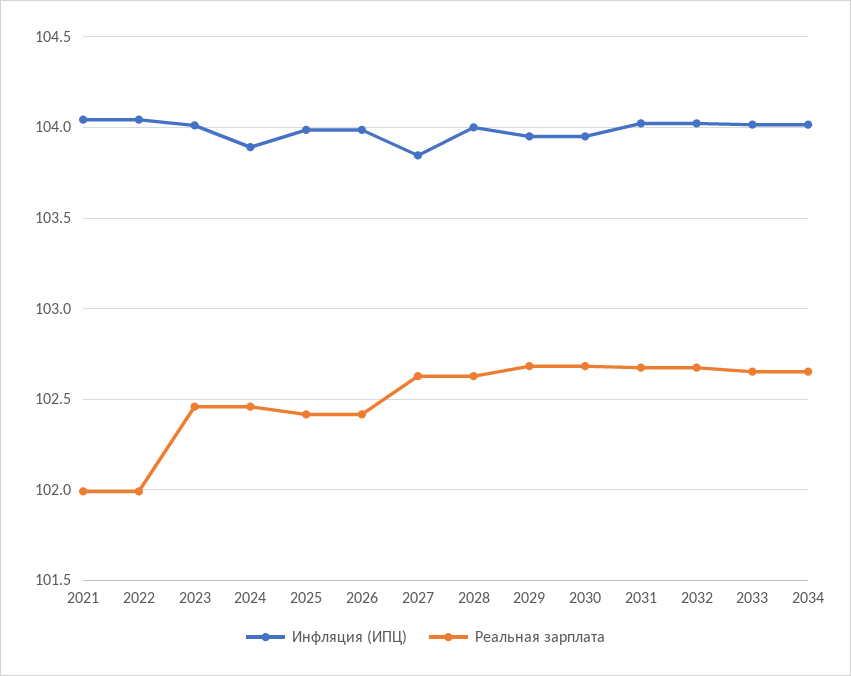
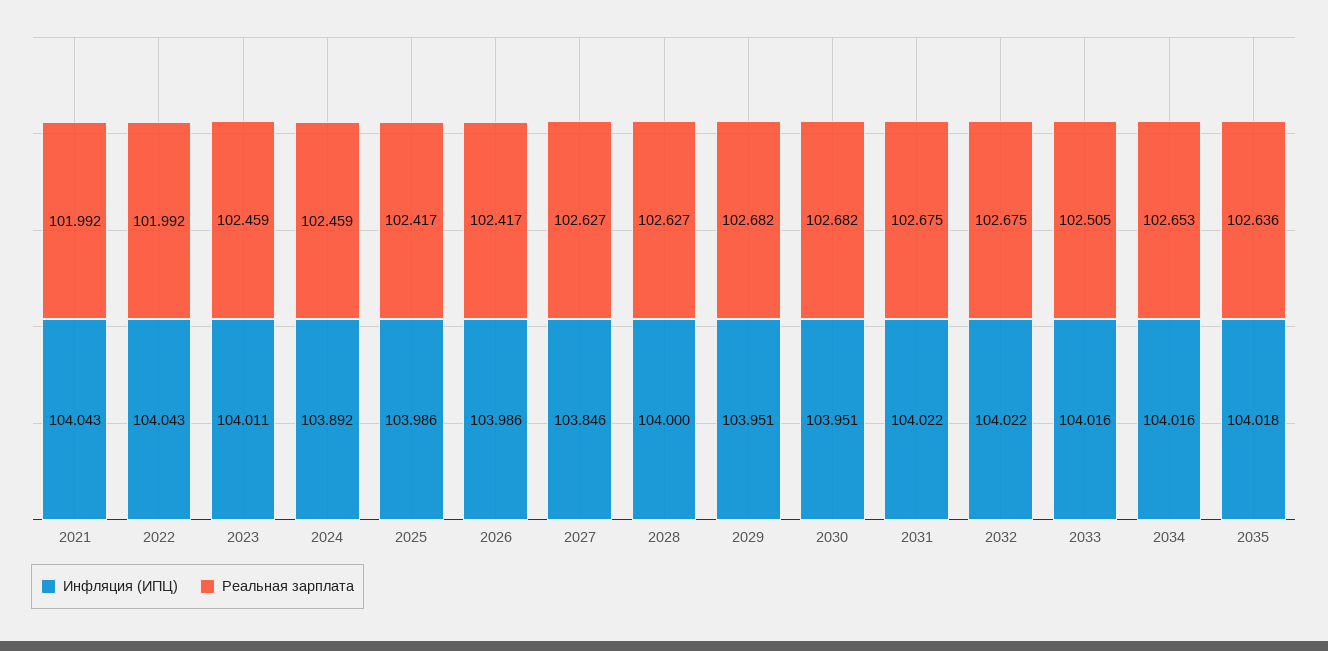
Реальная зарплата, 2033: 102.65 -> 102.505
Инфляция (ИПЦ), 2035: none -> 104.018
Реальная зарплата, 2035: none -> 102.636

